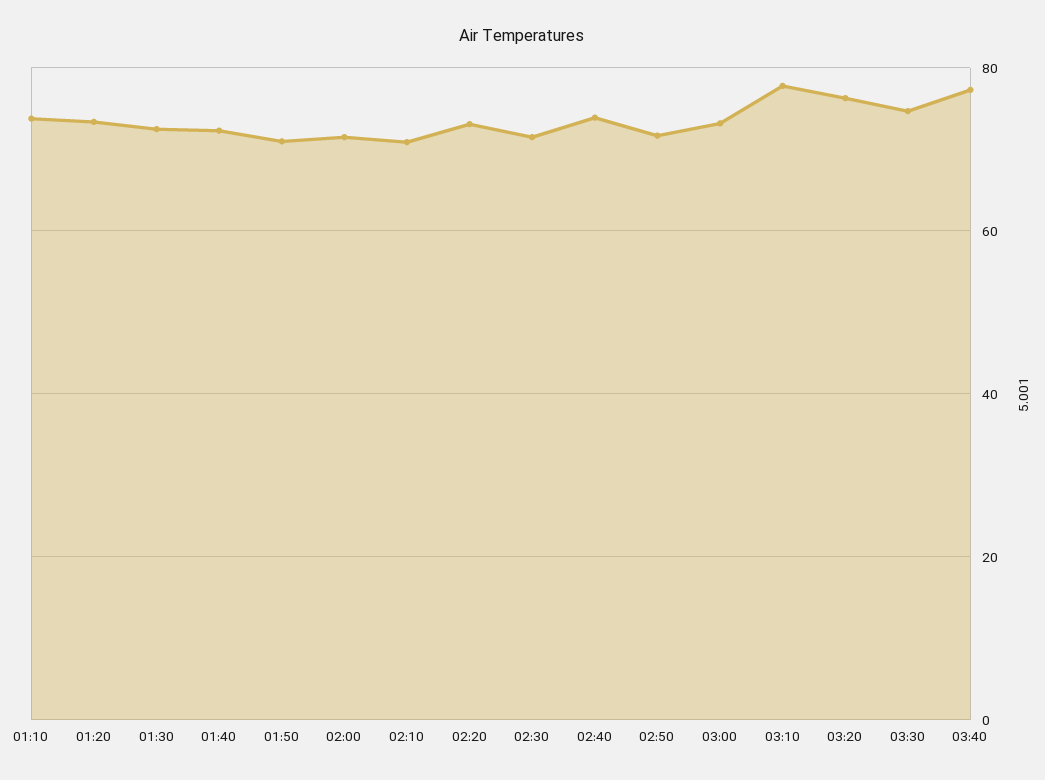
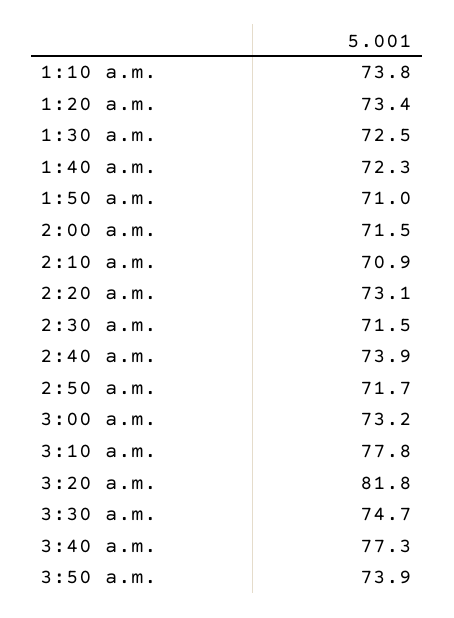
03:20: 76 -> 81.8
3:50 a.m.: none -> 73.9

